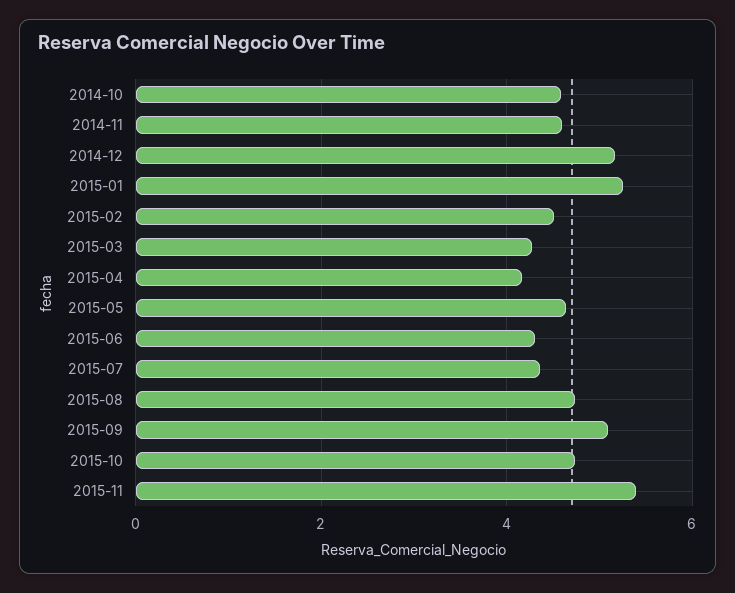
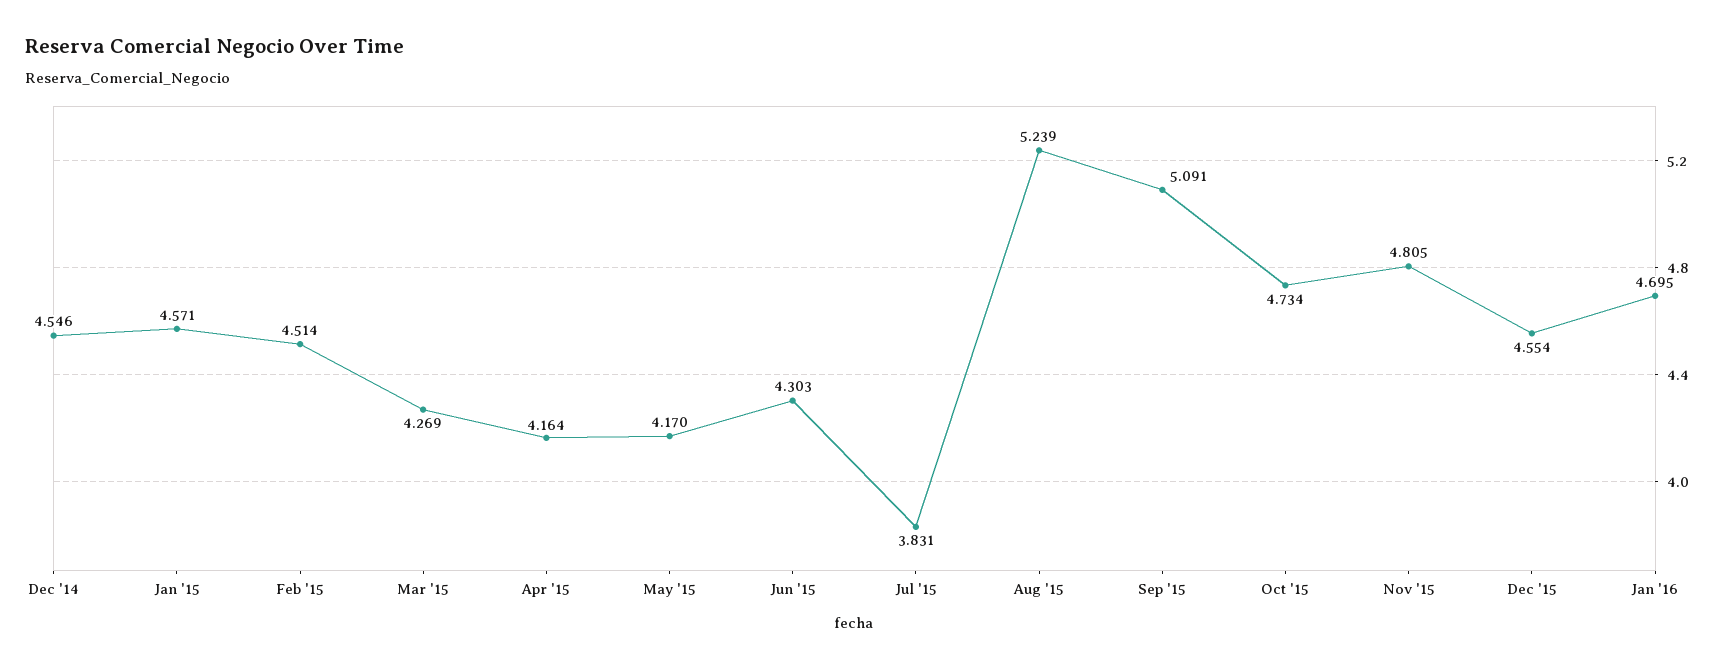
2014-10: 4.6 -> none
2014-11: 4.6 -> none
2014-12: 5.2 -> 4.546
2015-01: 5.2 -> 4.571
2015-05: 4.6 -> 4.17
2015-07: 4.4 -> 3.831
2015-08: 4.8 -> 5.239
2015-11: 5.4 -> 4.805
Dec '15: none -> 4.554
Jan '16: none -> 4.695

